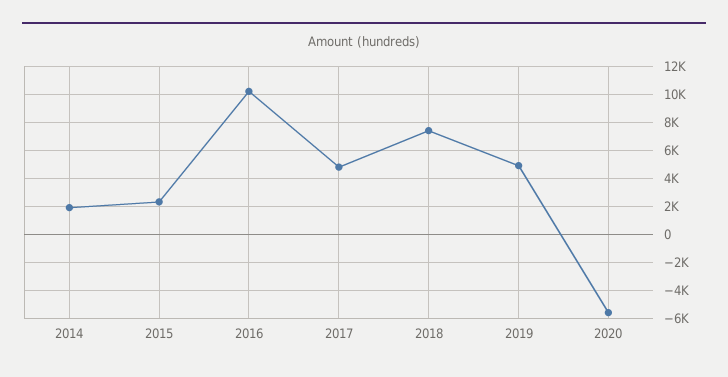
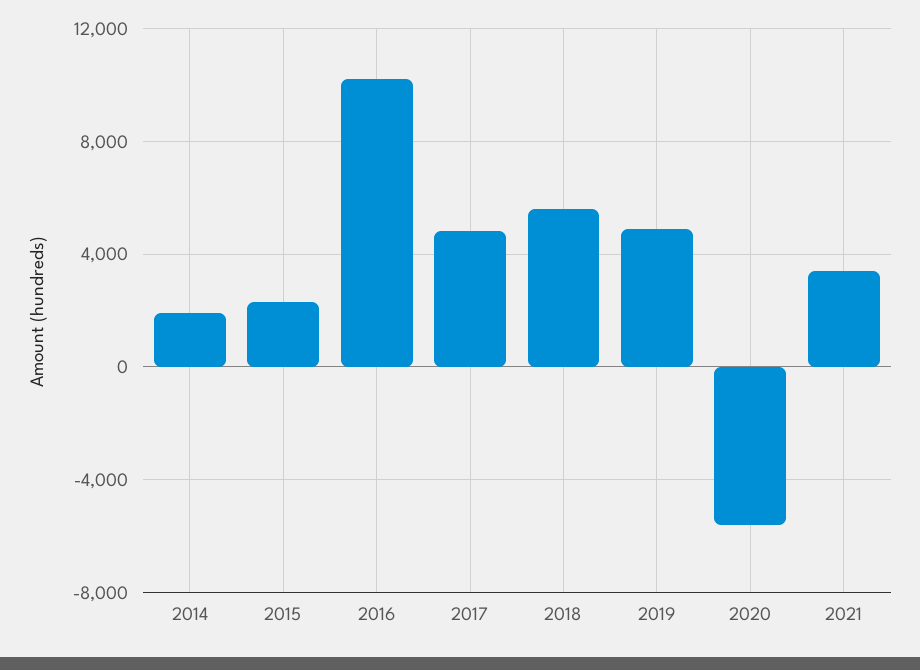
2018: 7500 -> 5500
2021: none -> 3500

